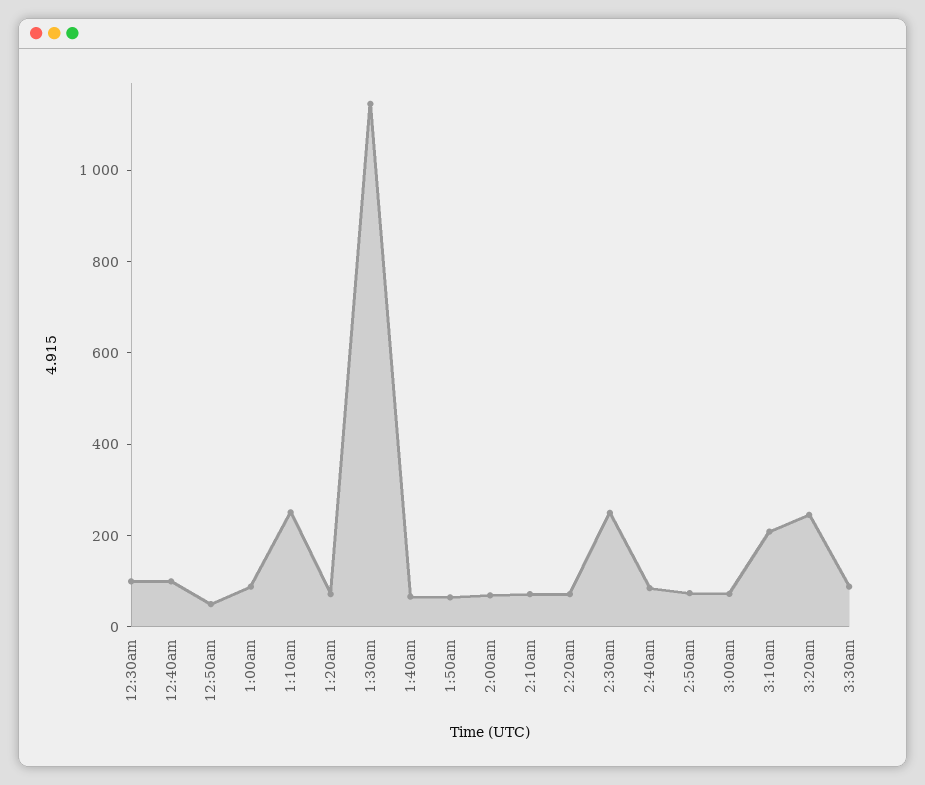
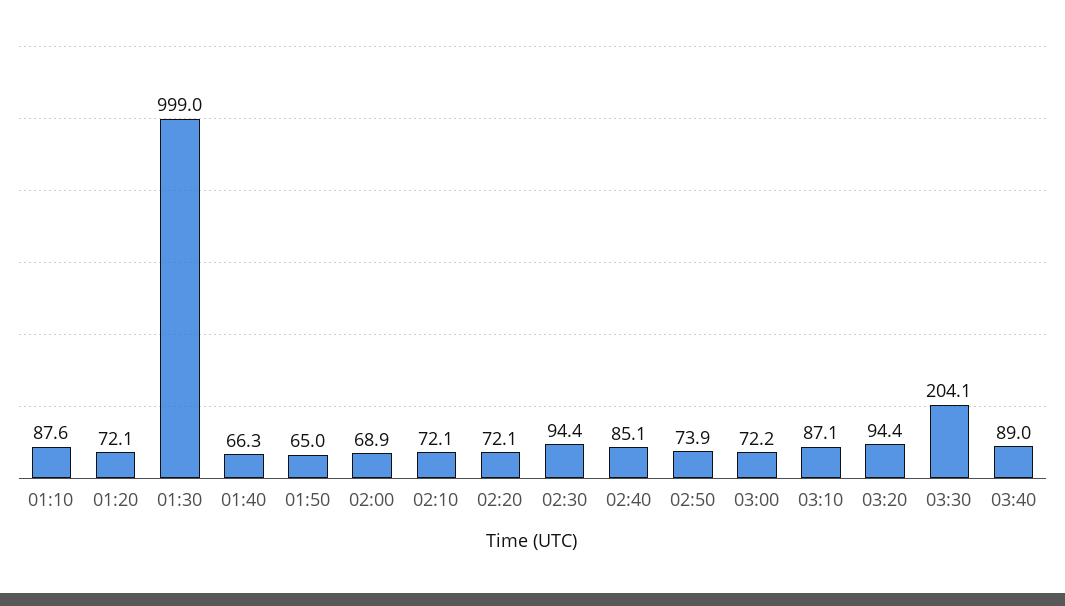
12:30am: 100 -> none
12:40am: 100 -> none
12:50am: 50 -> none
1:00am: 100 -> none
1:10am: 250 -> 87.6
1:30am: 1150 -> 999
2:30am: 250 -> 94.4
3:10am: 200 -> 87.1
3:20am: 250 -> 94.4
3:30am: 100 -> 204.1
03:40: none -> 89

